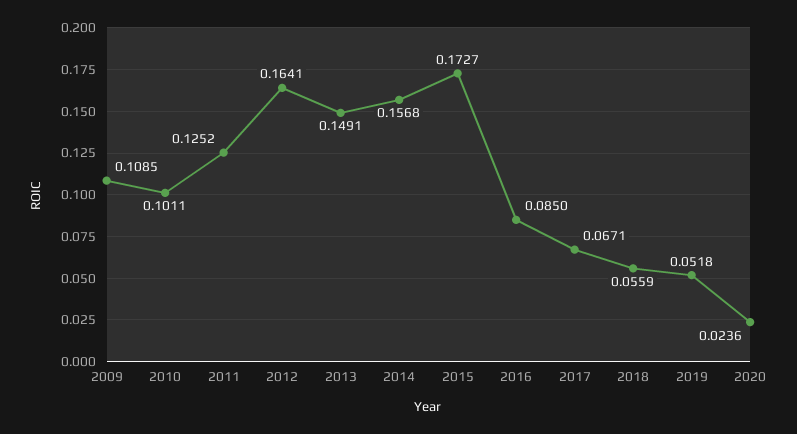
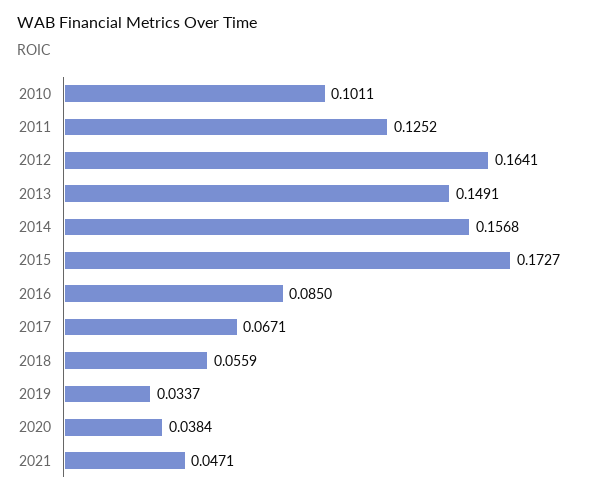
2009: 0.1085 -> none
2019: 0.0518 -> 0.0337
2020: 0.0236 -> 0.0384
2021: none -> 0.0471

